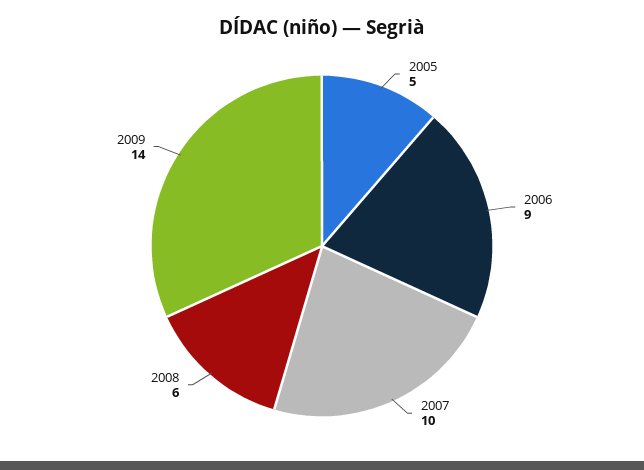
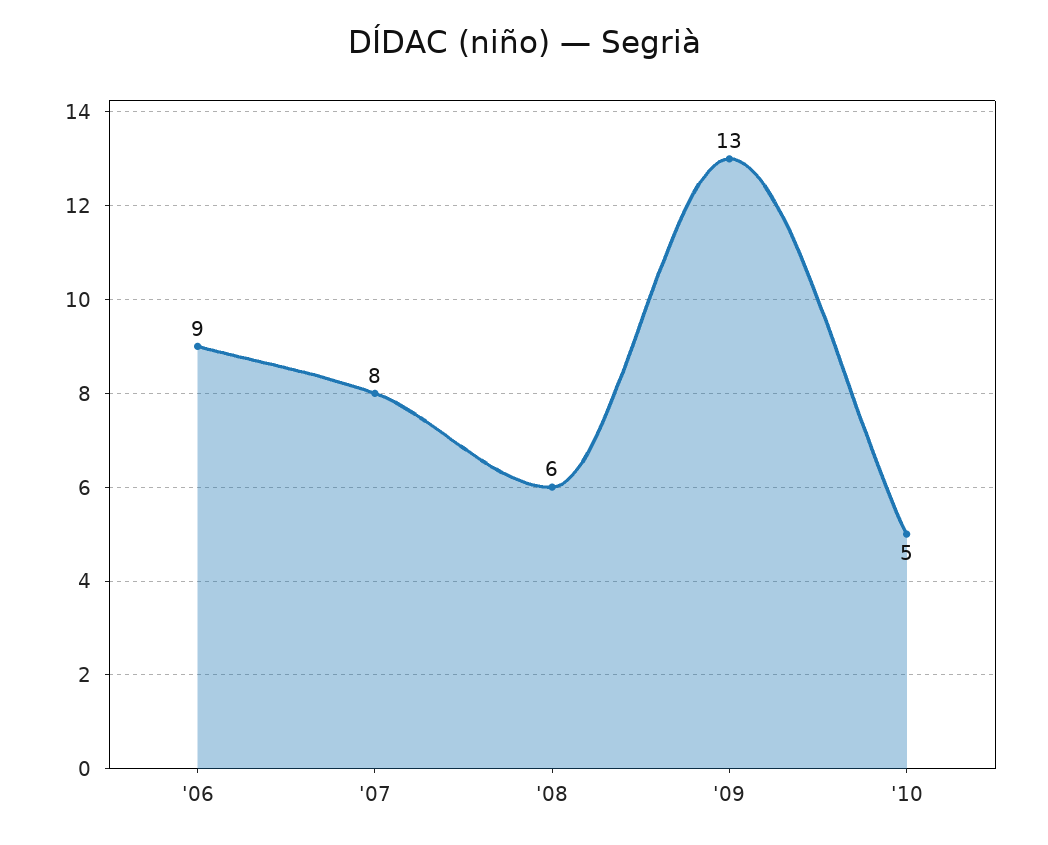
2005: 5 -> none
2007: 10 -> 8
2009: 14 -> 13
'10: none -> 5

